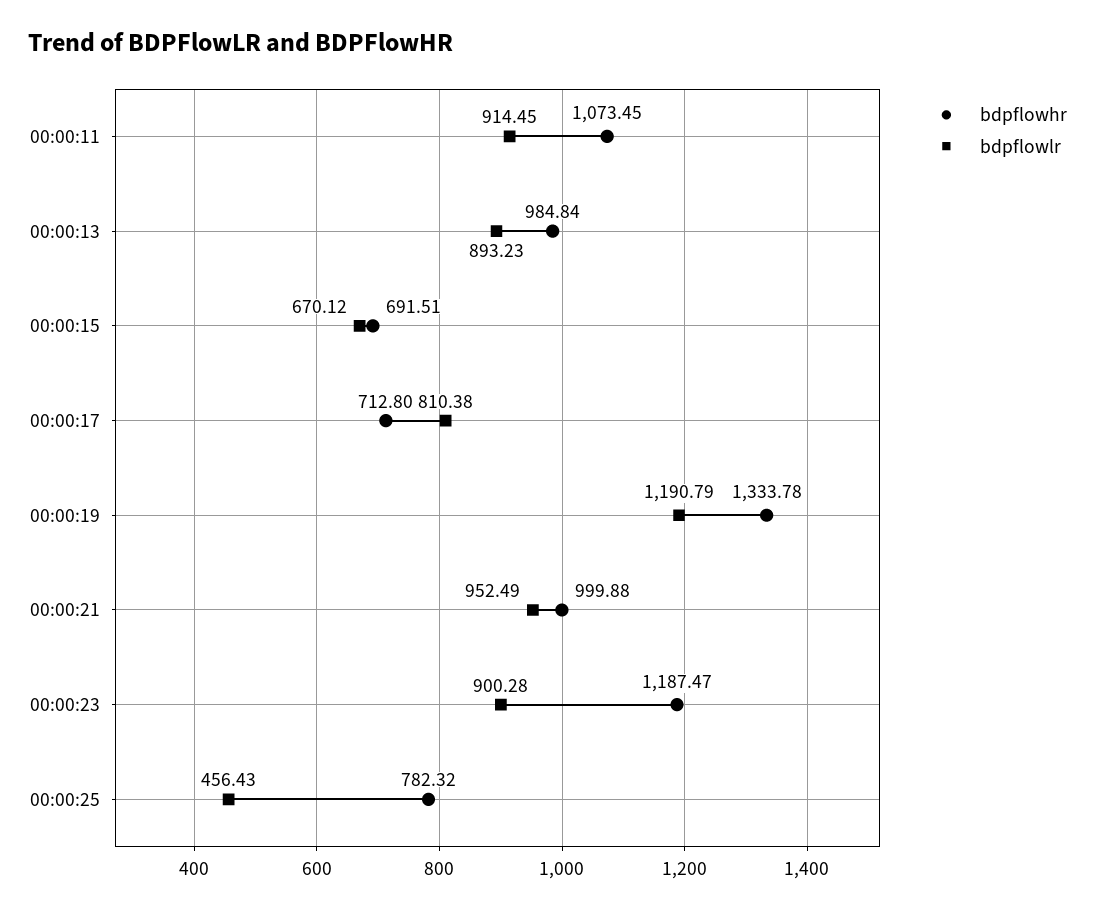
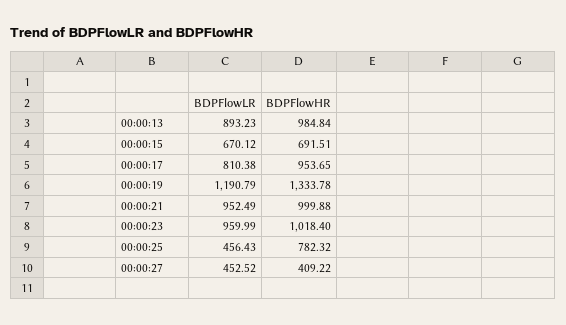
bdpflowhr, 00:00:11: 1073.45 -> none
bdpflowlr, 00:00:11: 914.45 -> none
bdpflowhr, 00:00:17: 712.8 -> 953.65
bdpflowhr, 00:00:23: 1187.47 -> 1018.4
bdpflowlr, 00:00:23: 900.28 -> 959.99
bdpflowlr, 00:00:27: none -> 452.52
bdpflowhr, 00:00:27: none -> 409.22

